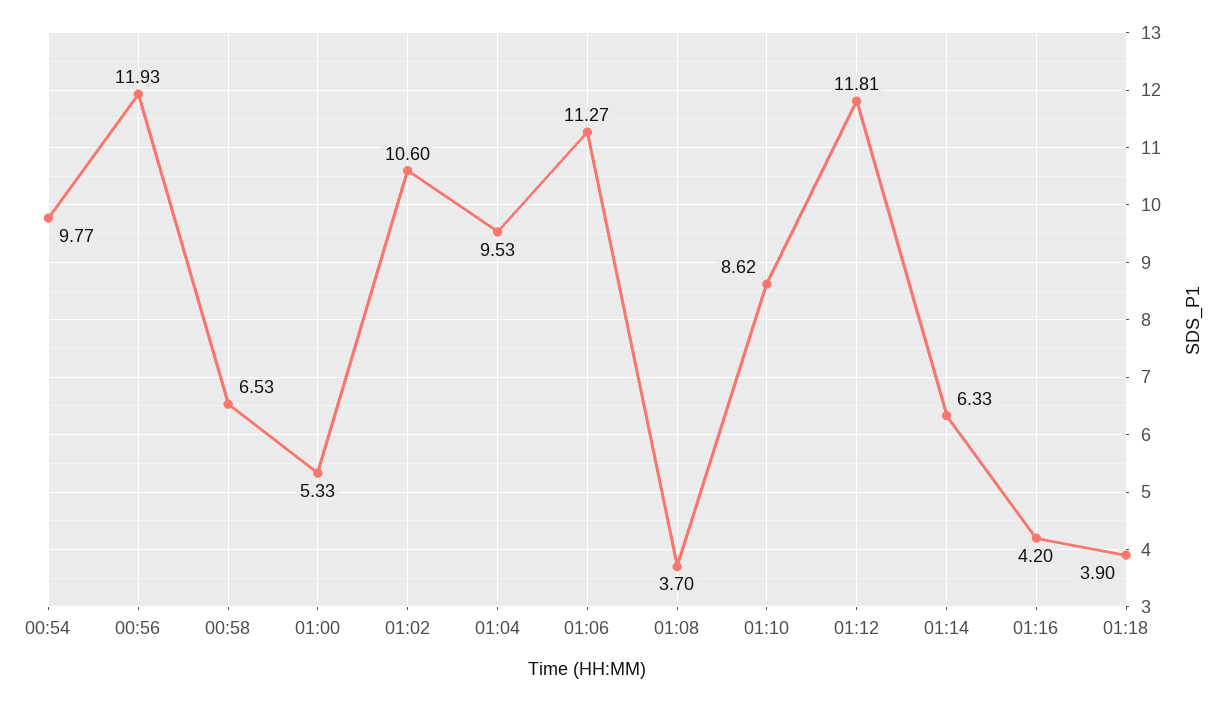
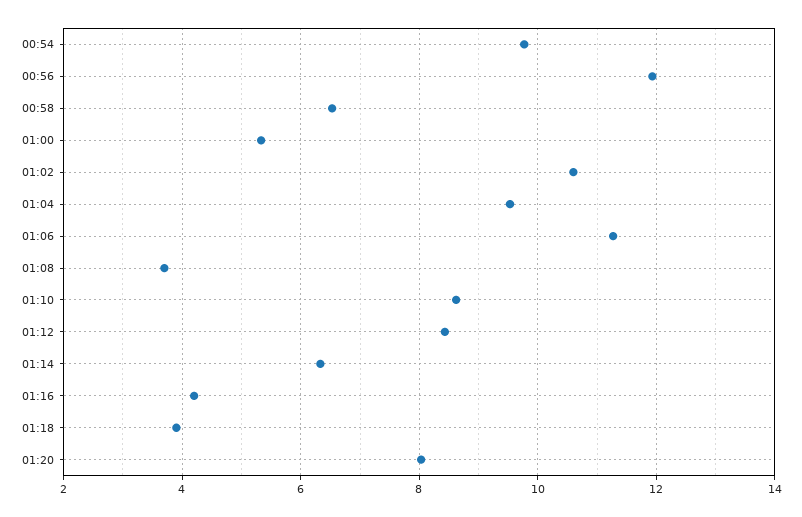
01:12: 11.81 -> 8.4
01:20: none -> 8

